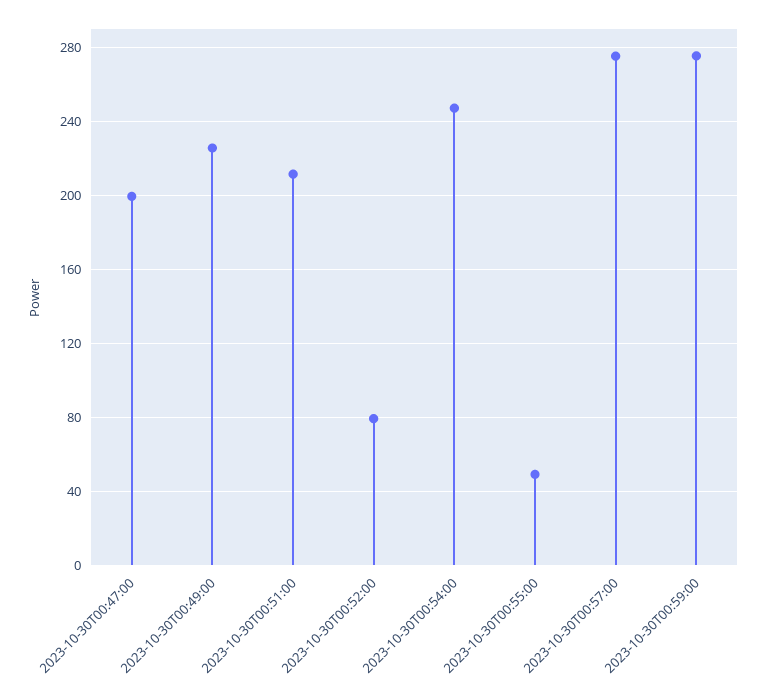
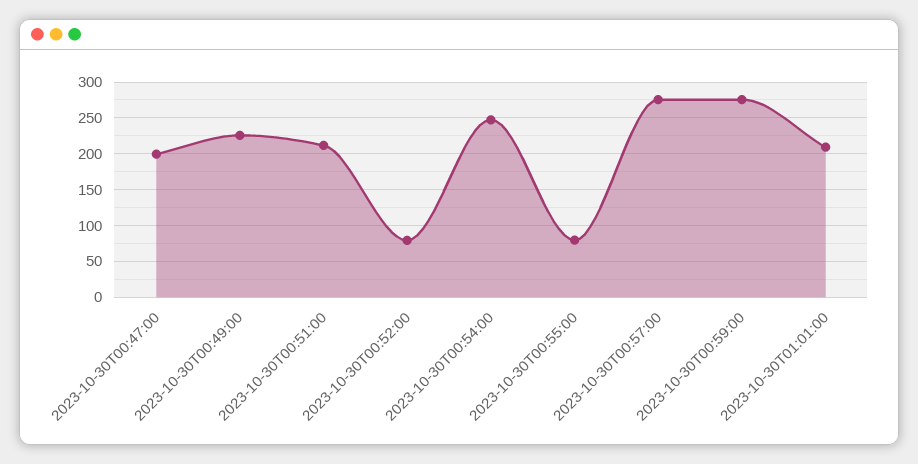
2023-10-30T00:55:00: 50 -> 80
2023-10-30T01:01:00: none -> 210

